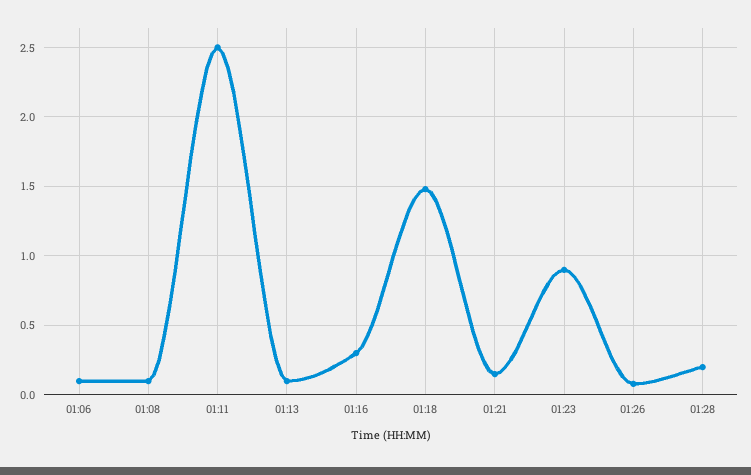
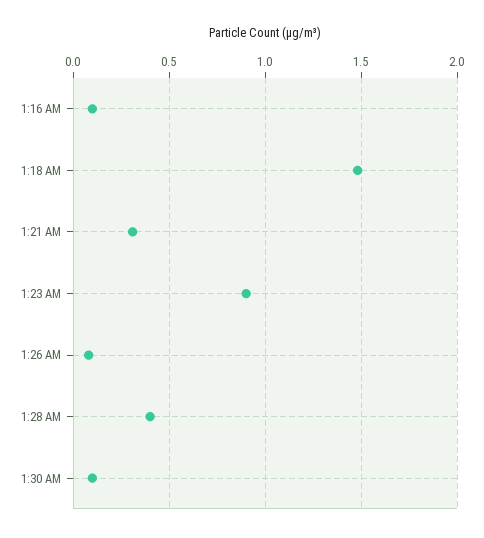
01:06: 0.1 -> none
01:08: 0.1 -> none
01:11: 2.5 -> none
01:13: 0.1 -> none
01:16: 0.3 -> 0.1
01:21: 0.15 -> 0.3
01:28: 0.2 -> 0.4
1:30 AM: none -> 0.1

